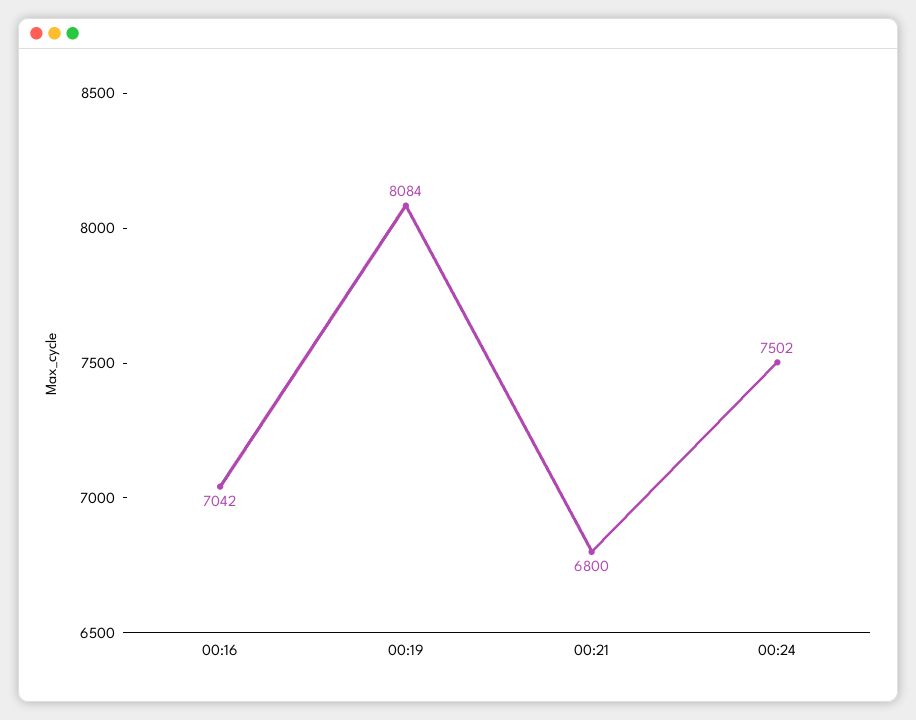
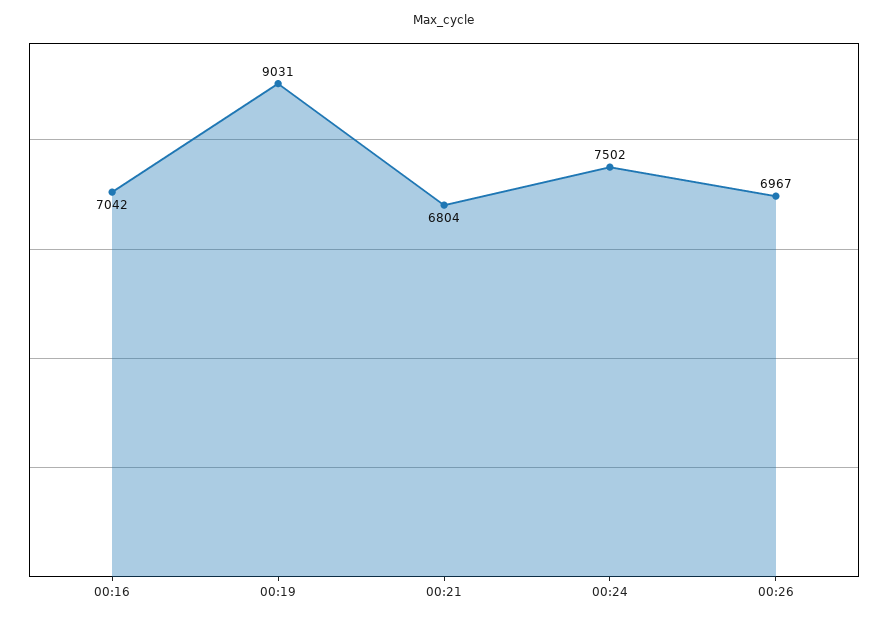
00:19: 8084 -> 9031
00:21: 6800 -> 6804
00:26: none -> 6967

